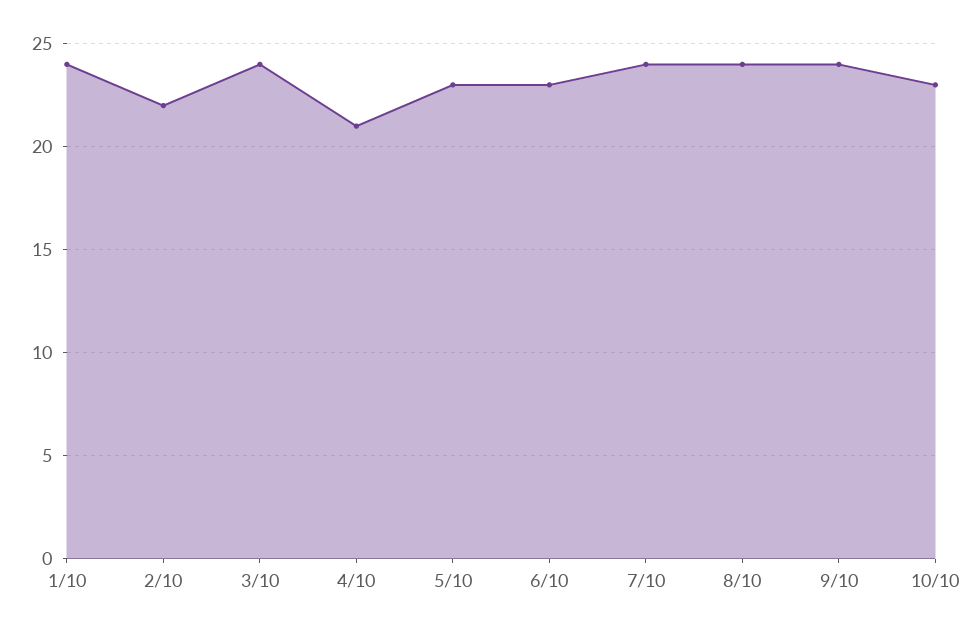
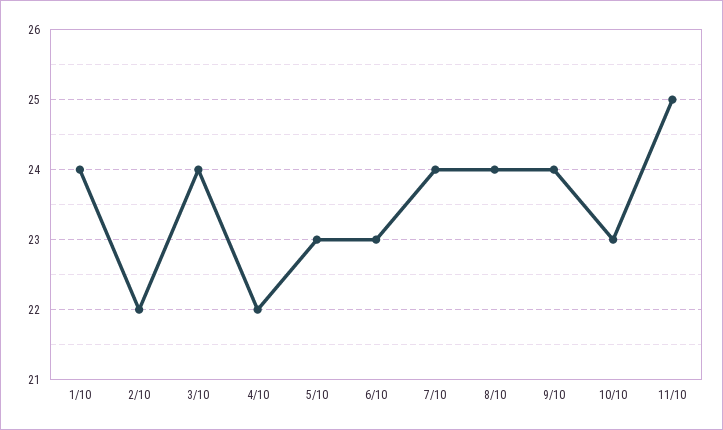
4/10: 21 -> 22
11/10: none -> 25

